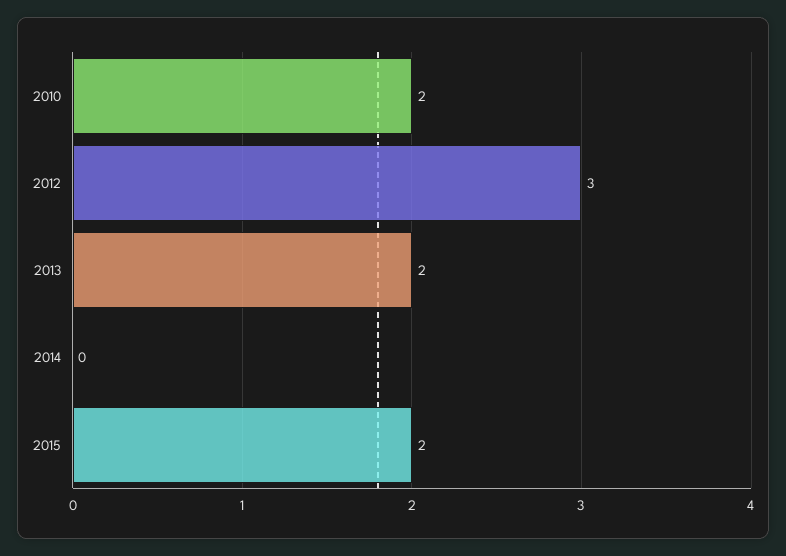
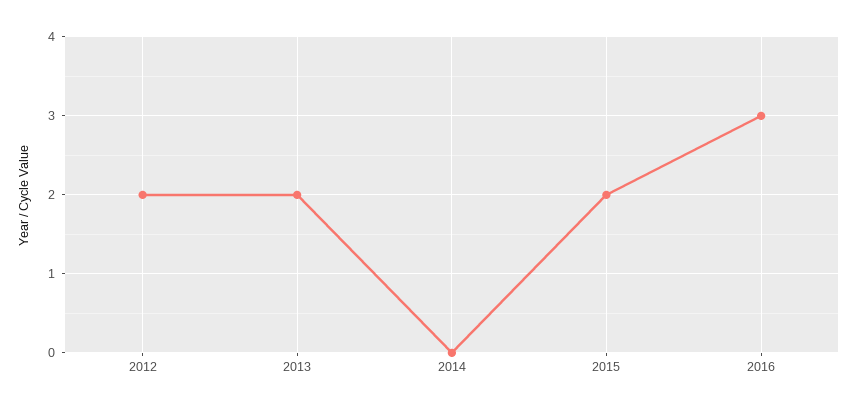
2010: 2 -> none
2012: 3 -> 2
2016: none -> 3

